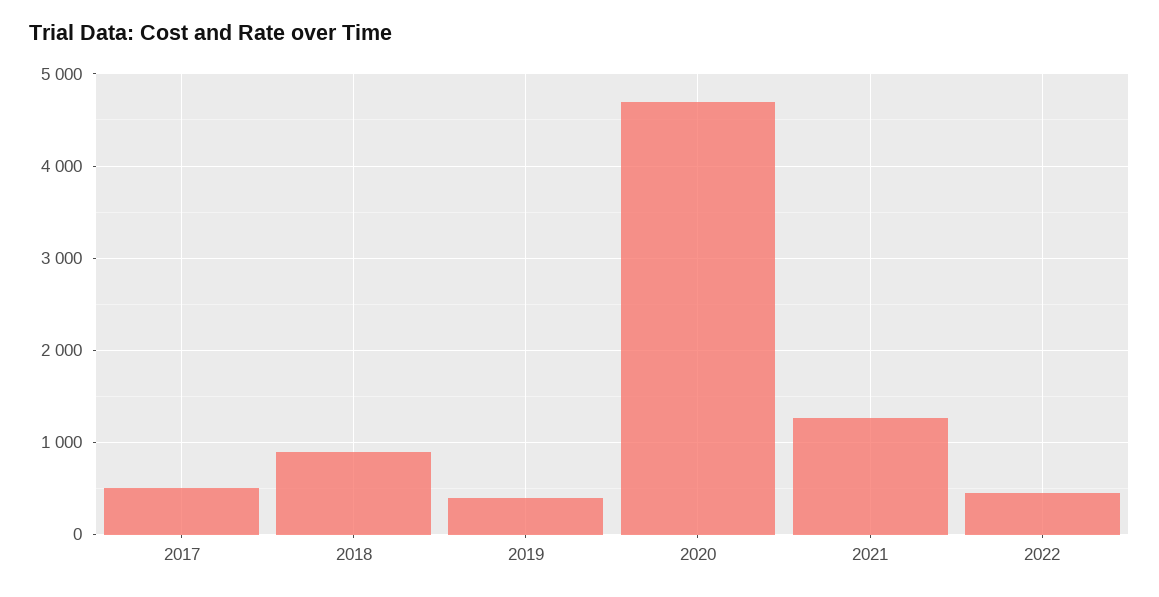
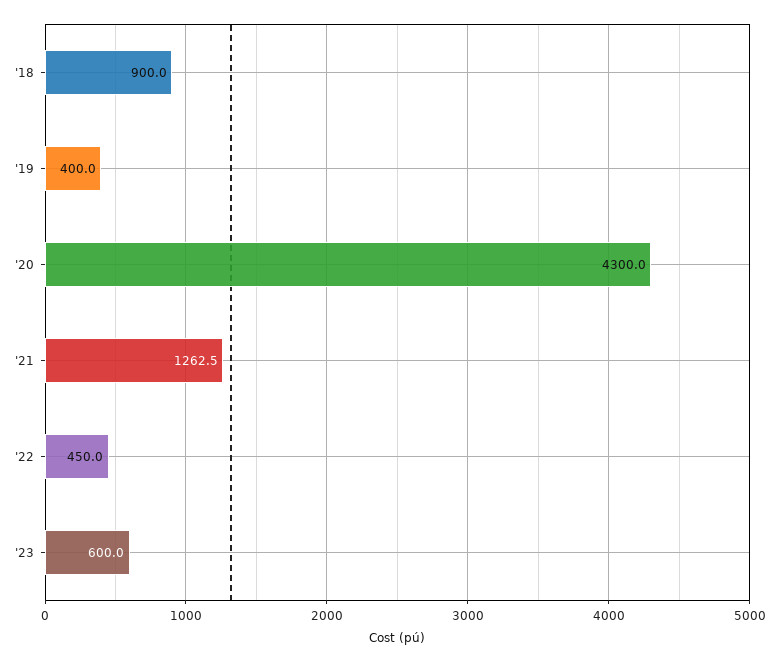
2017: 500 -> none
2020: 4700 -> 4300
'23: none -> 600

